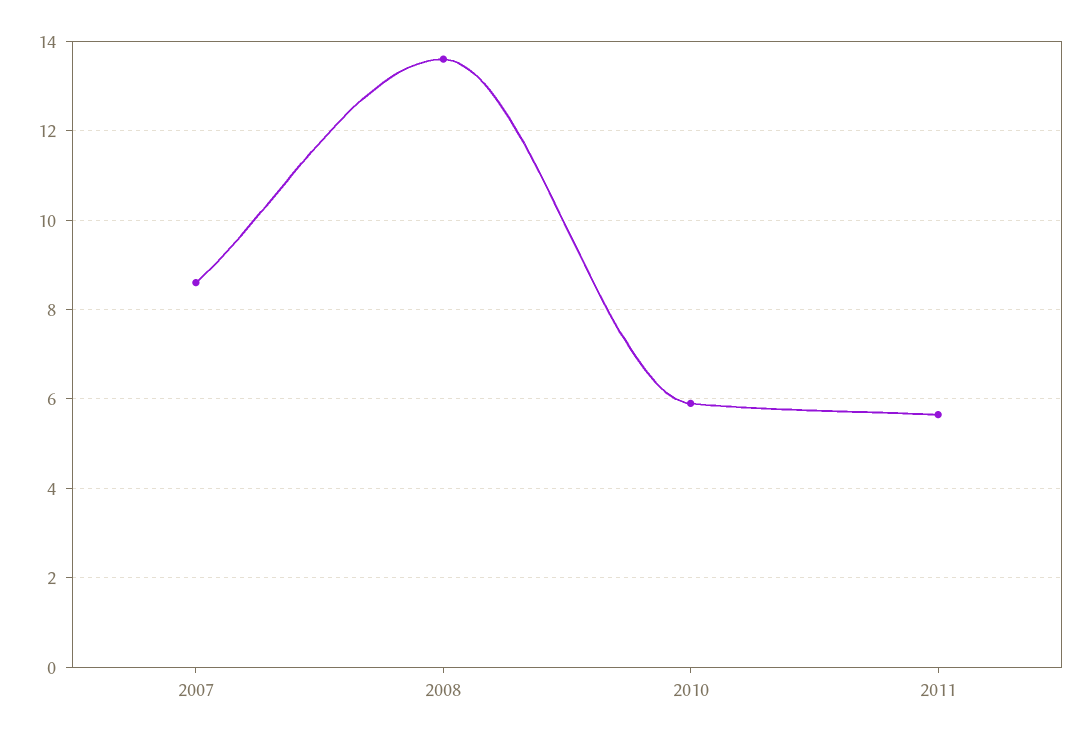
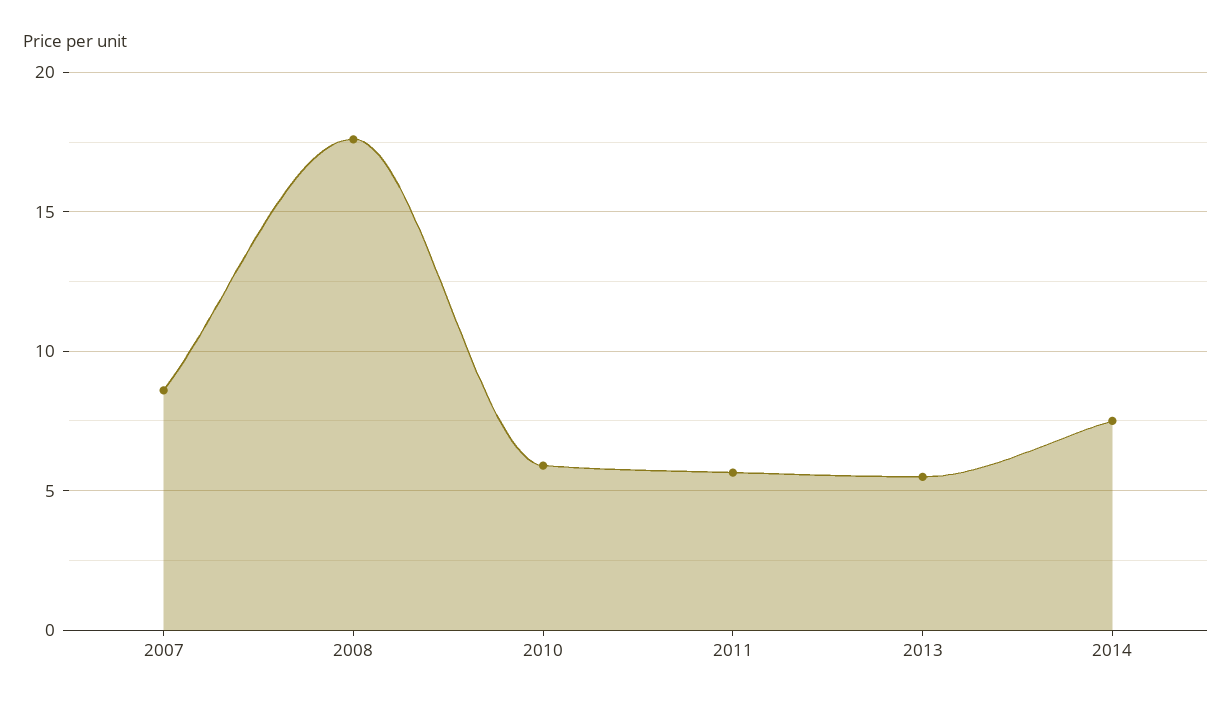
2008: 13.6 -> 17.5
2013: none -> 5.5
2014: none -> 7.5

